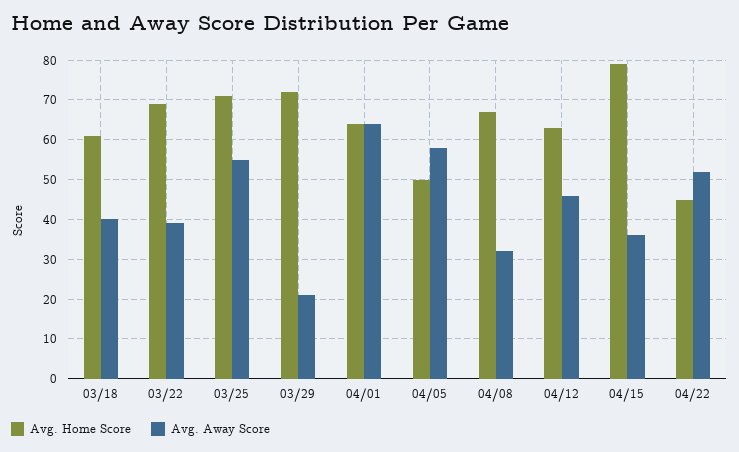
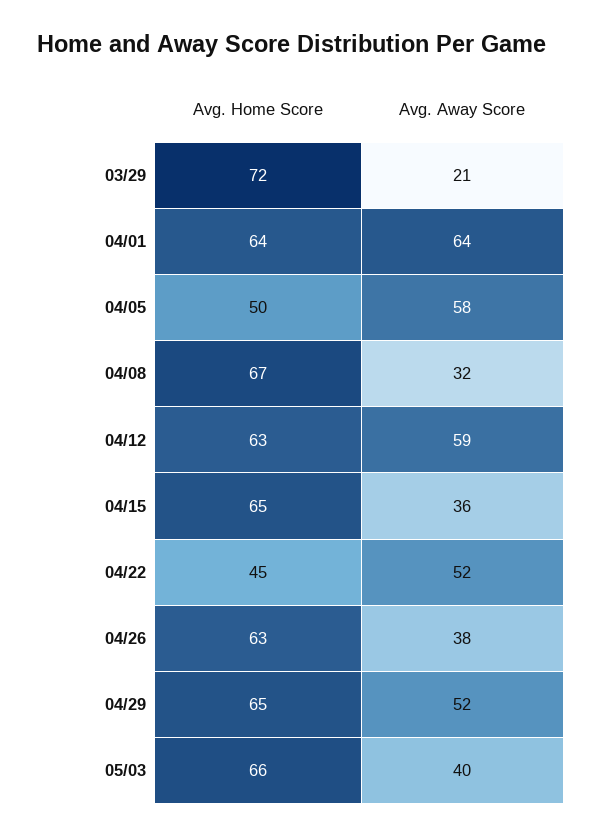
Avg. Home Score, 03/18: 60 -> none
Avg. Away Score, 03/18: 40 -> none
Avg. Home Score, 03/22: 70 -> none
Avg. Away Score, 03/22: 40 -> none
Avg. Home Score, 03/25: 70 -> none
Avg. Away Score, 03/25: 55 -> none
Avg. Away Score, 04/12: 45 -> 59
Avg. Home Score, 04/15: 80 -> 65
Avg. Home Score, 04/26: none -> 63
Avg. Away Score, 04/26: none -> 38
Avg. Home Score, 04/29: none -> 65
Avg. Away Score, 04/29: none -> 52
Avg. Home Score, 05/03: none -> 66
Avg. Away Score, 05/03: none -> 40

